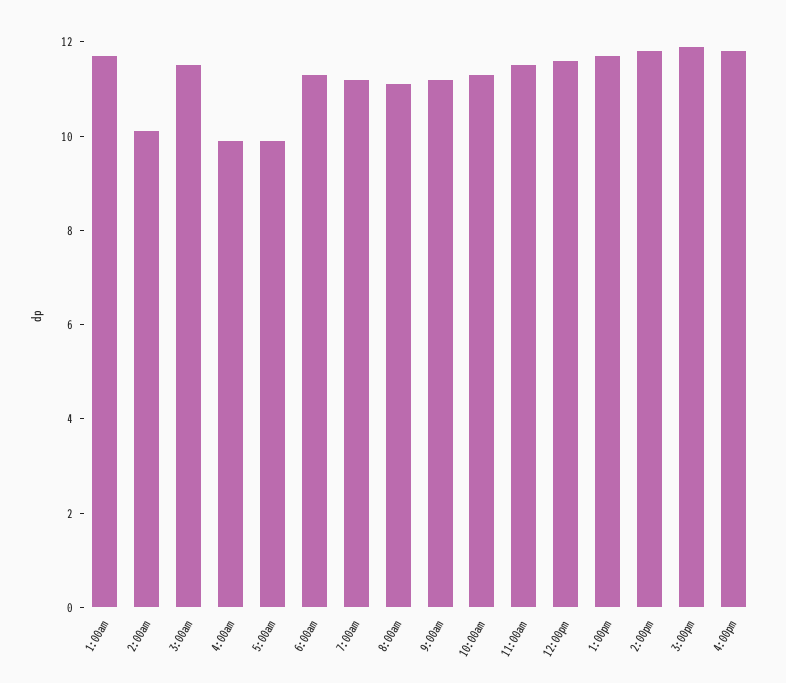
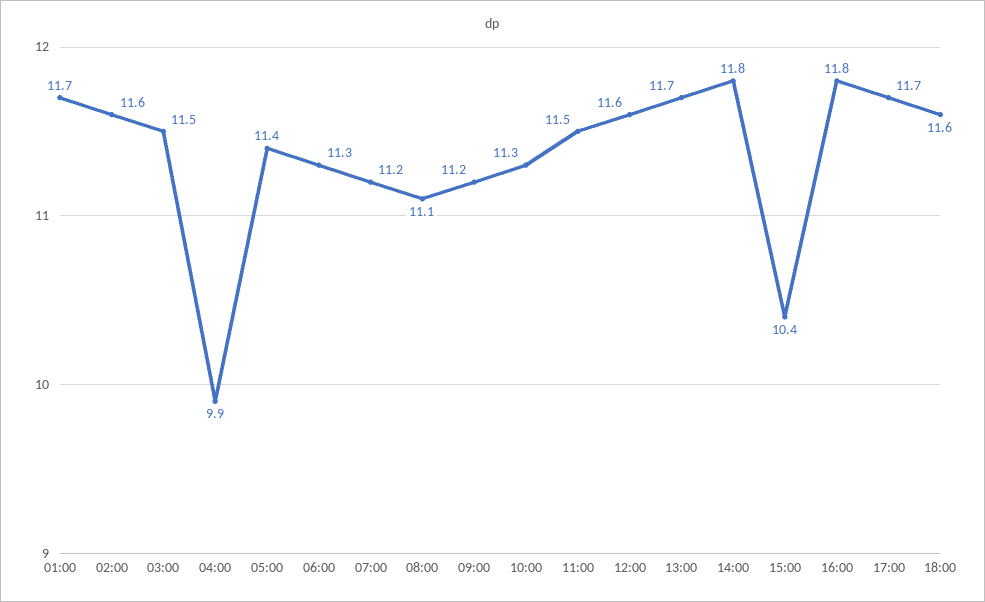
2:00am: 10 -> 11.6
5:00am: 10 -> 11.4
3:00pm: 12 -> 10.4
17:00: none -> 11.7
18:00: none -> 11.6

